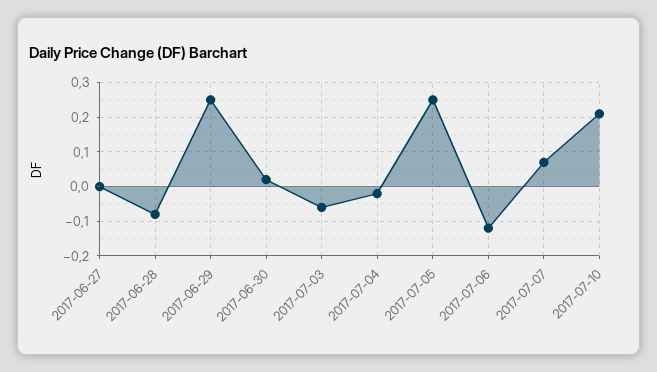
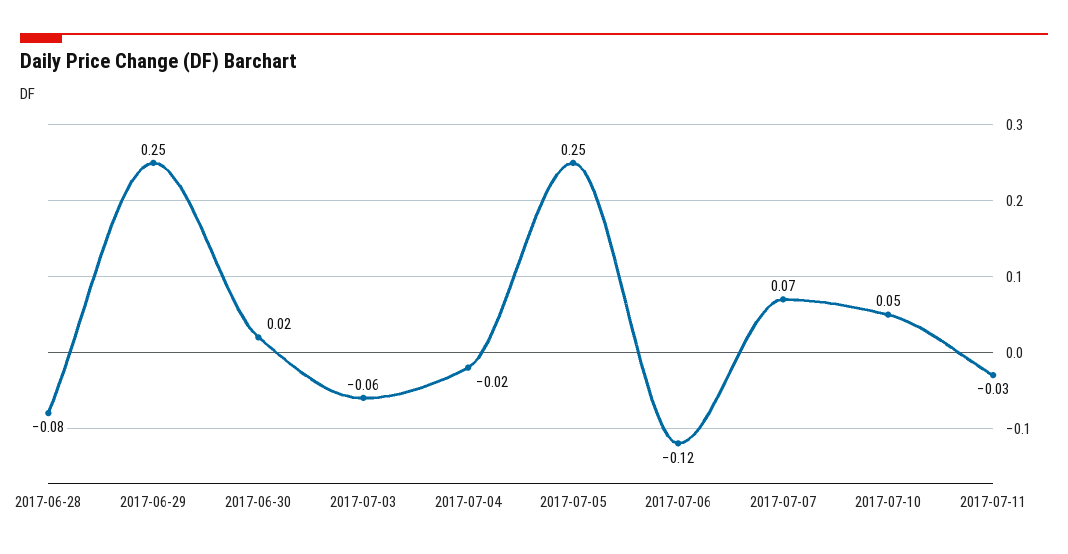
2017-06-27: 0 -> none
2017-07-10: 0.2 -> 0.05
2017-07-11: none -> -0.03

